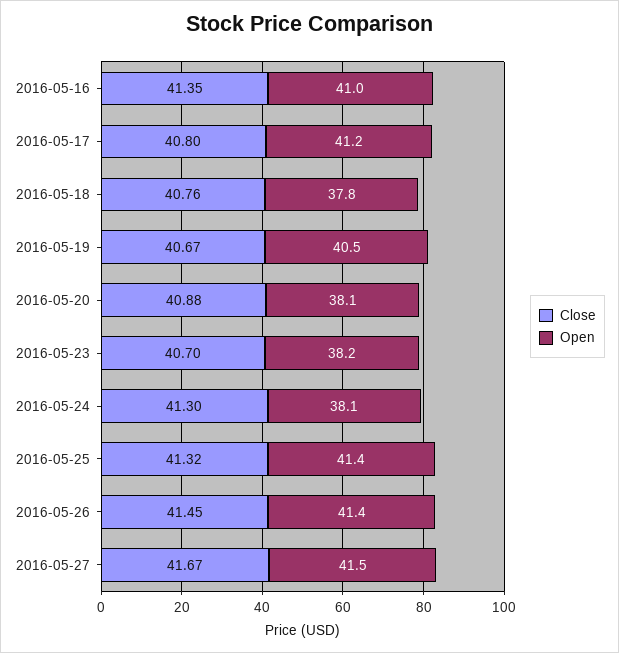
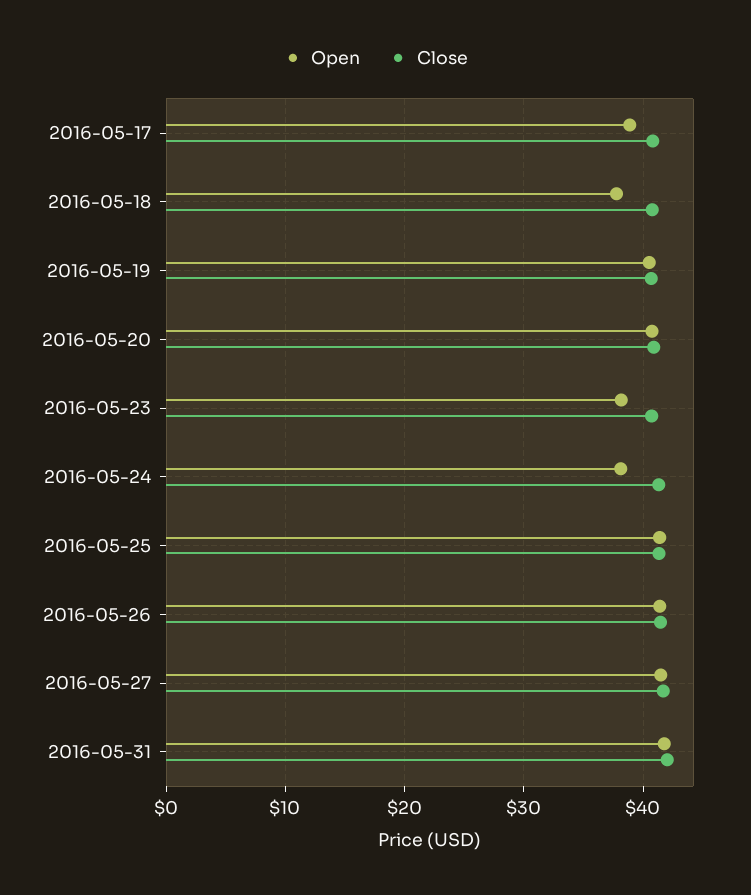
Close, 2016-05-16: 41.35 -> none
Open, 2016-05-16: 41 -> none
Open, 2016-05-17: 41.2 -> 39
Open, 2016-05-20: 38.1 -> 41
Open, 2016-05-31: none -> 42
Close, 2016-05-31: none -> 42

